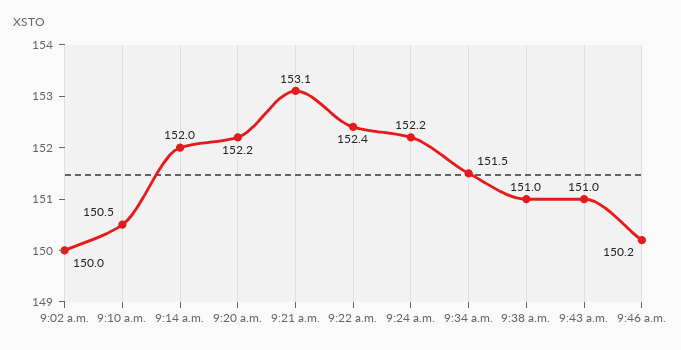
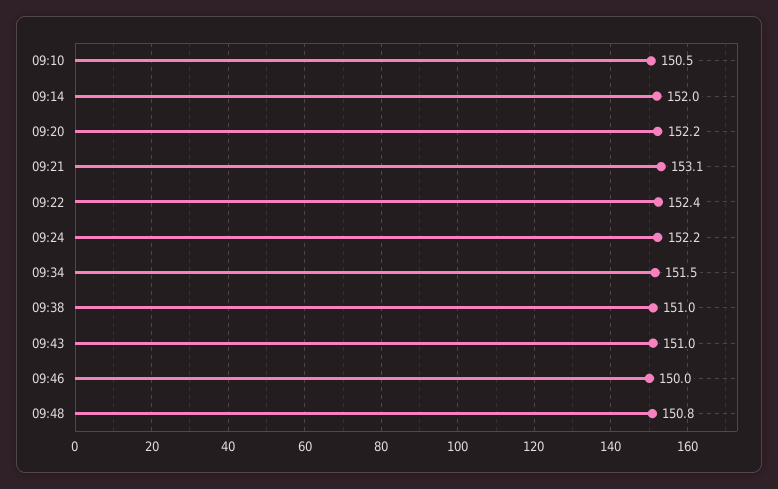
9:02 a.m.: 150 -> none
9:46 a.m.: 150.2 -> 150
09:48: none -> 150.8

